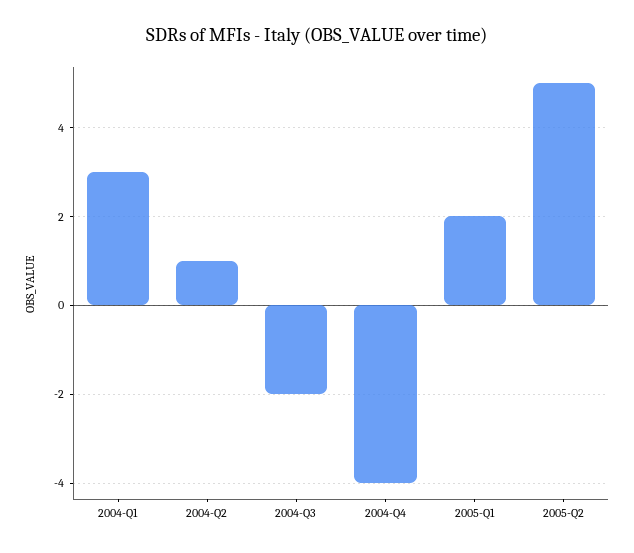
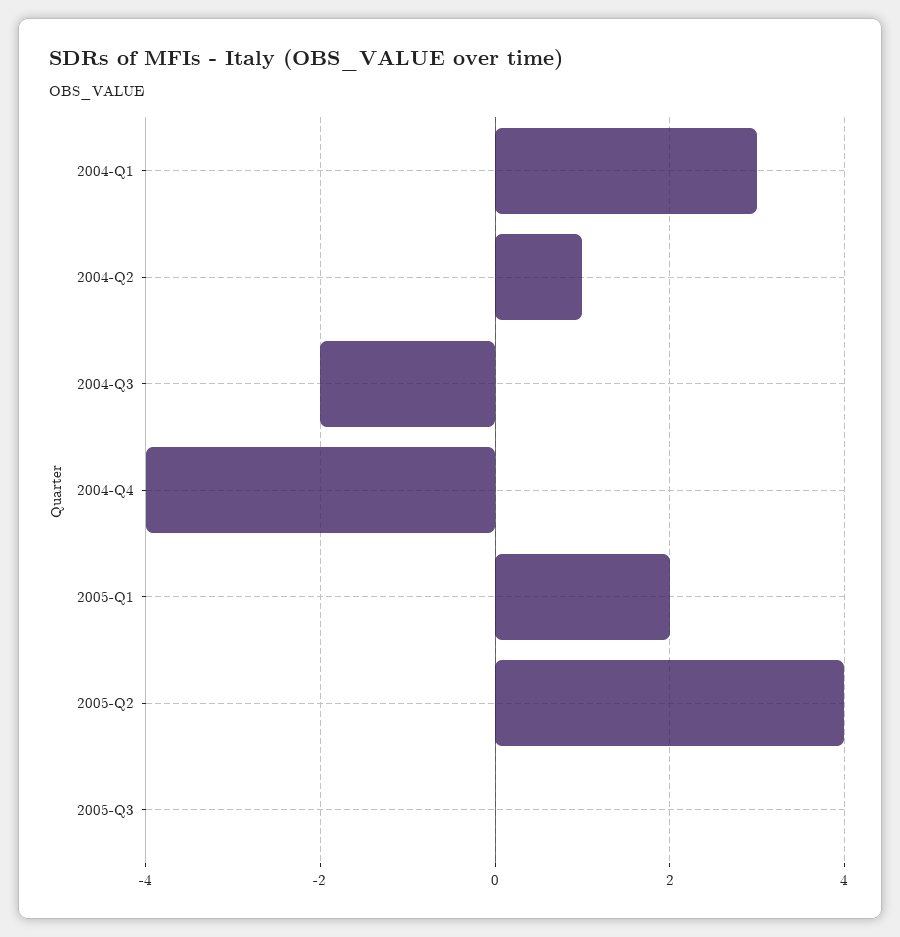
2005-Q2: 5 -> 4
2005-Q3: none -> 0

